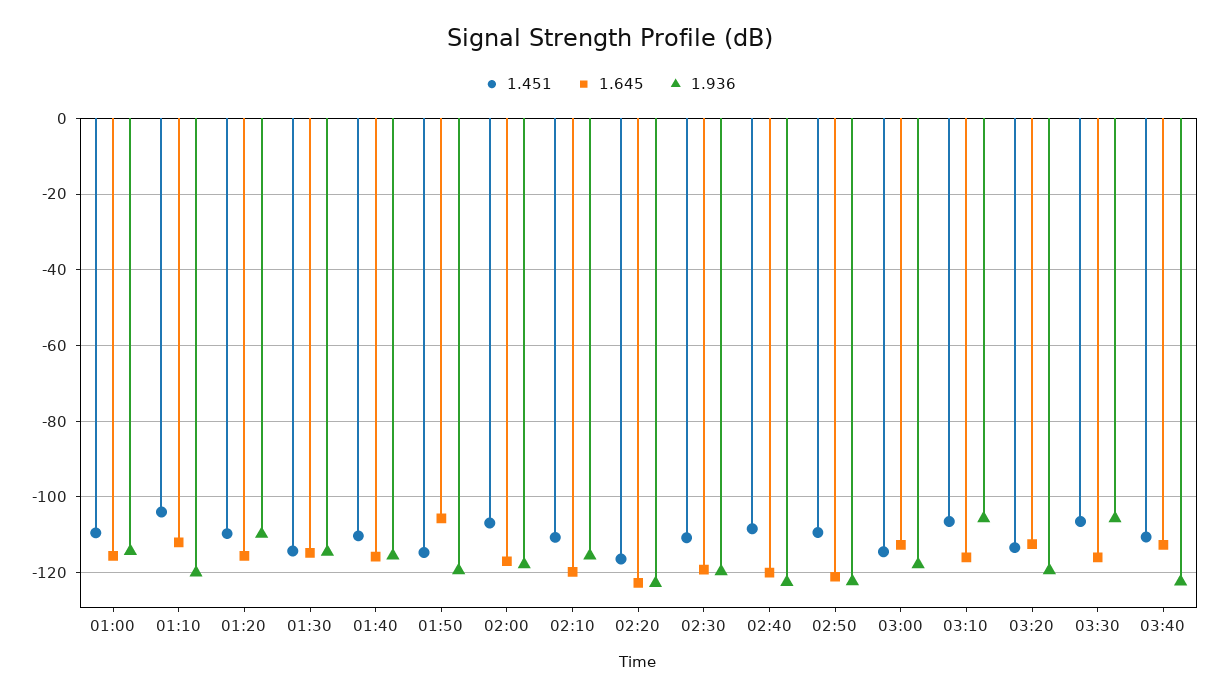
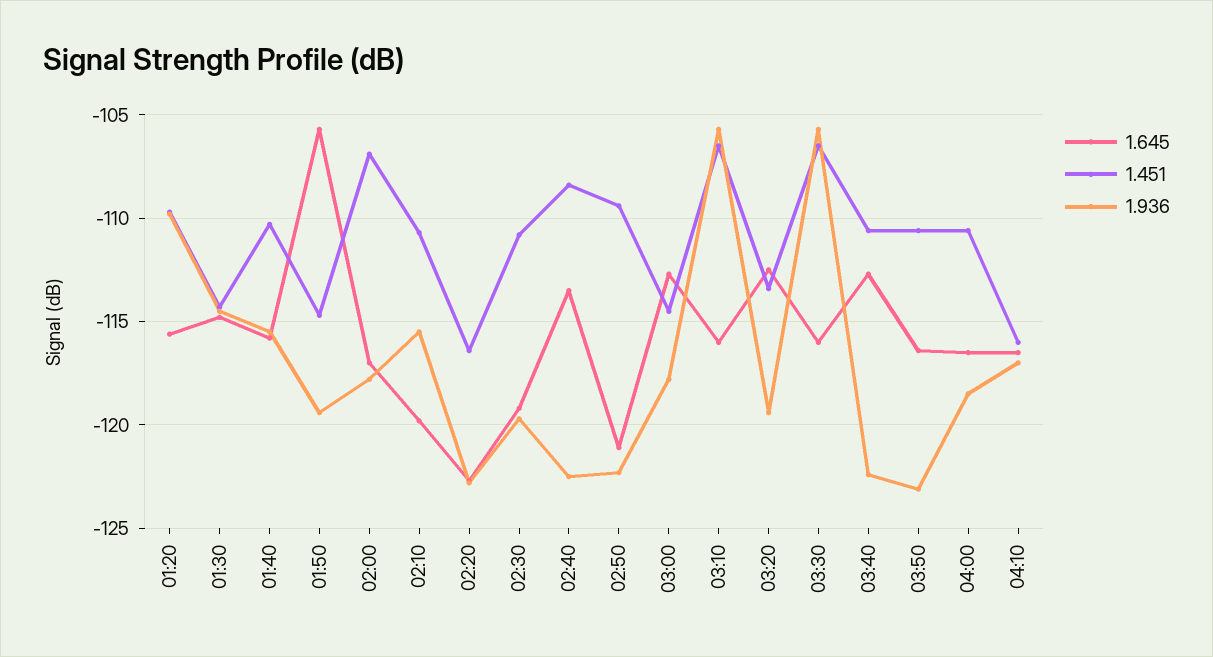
1.451, 01:00: -110 -> none
1.645, 01:00: -116 -> none
1.936, 01:00: -114 -> none
1.451, 01:10: -104 -> none
1.645, 01:10: -112 -> none
1.936, 01:10: -120 -> none
1.645, 02:40: -120 -> -113.5
1.645, 03:50: none -> -116.5
1.451, 03:50: none -> -110.5
1.936, 03:50: none -> -123
1.645, 04:00: none -> -116.5
1.451, 04:00: none -> -110.5
1.936, 04:00: none -> -118.5
1.645, 04:10: none -> -116.5
1.451, 04:10: none -> -116
1.936, 04:10: none -> -117

